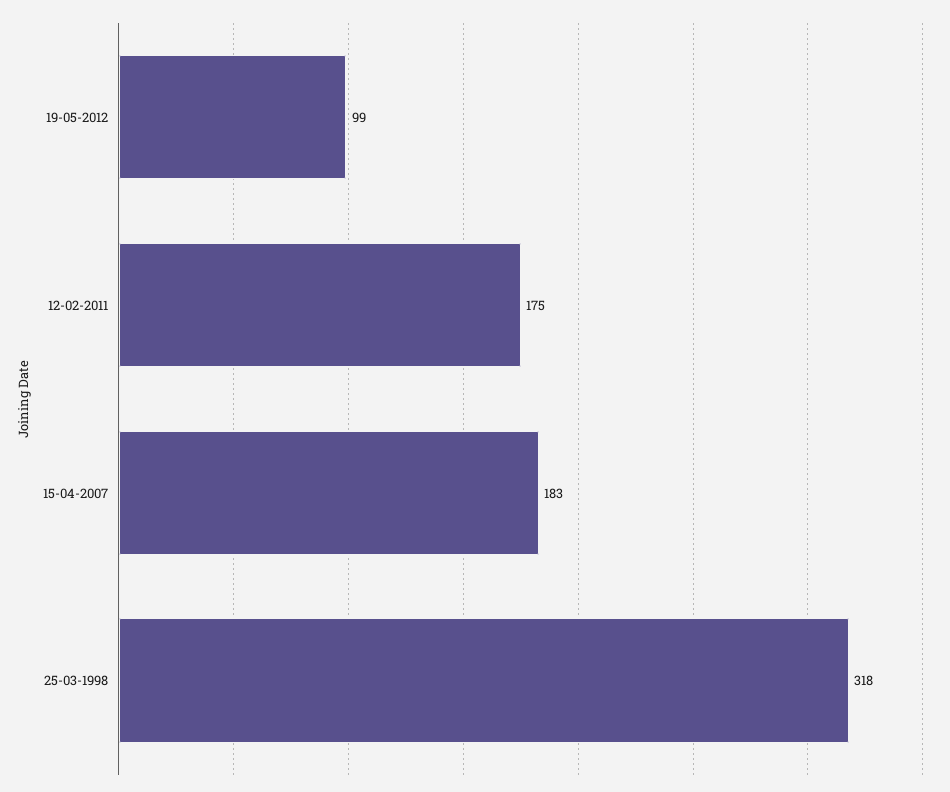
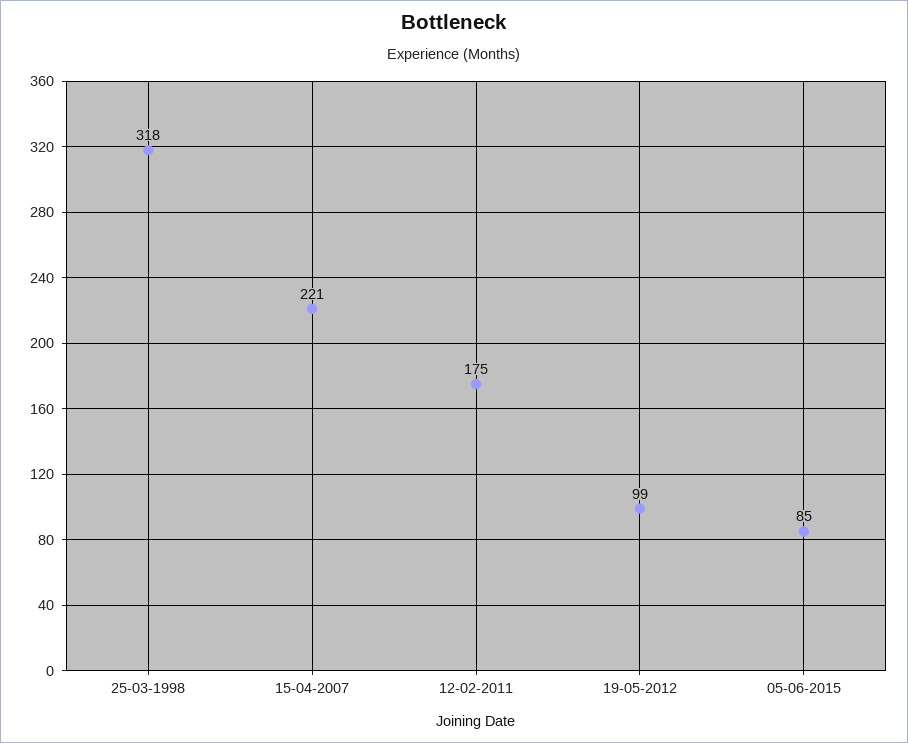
15-04-2007: 183 -> 221
05-06-2015: none -> 85

